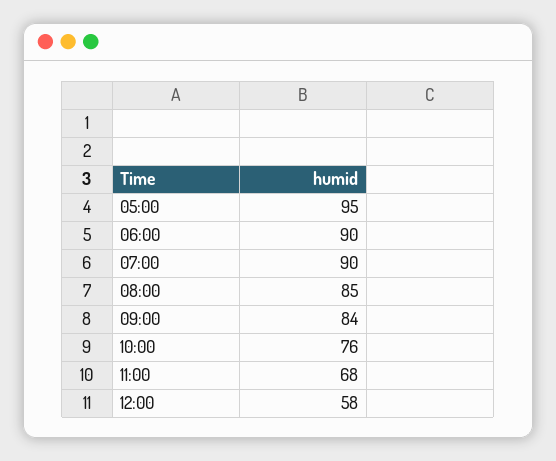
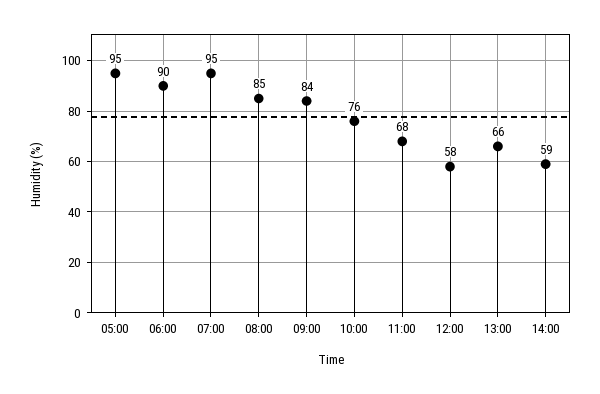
07:00: 90 -> 95
13:00: none -> 66
14:00: none -> 59

